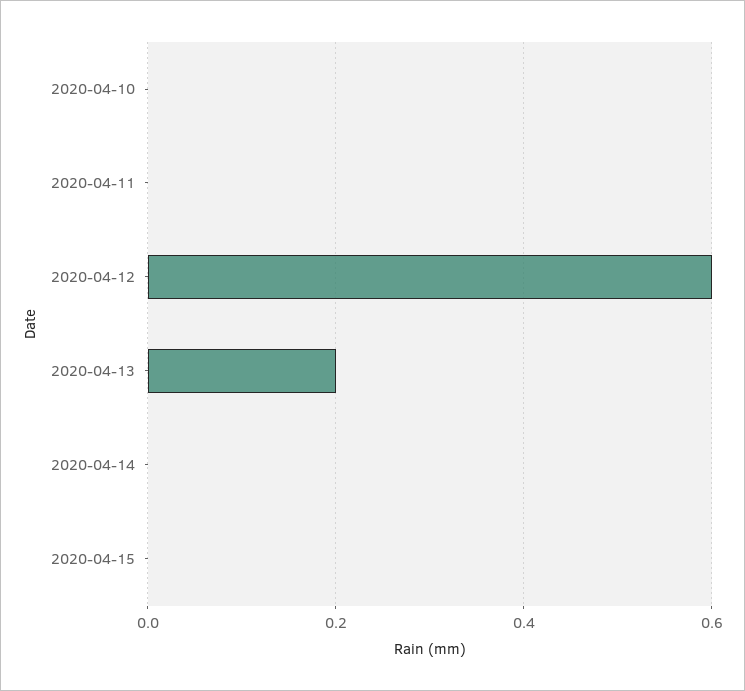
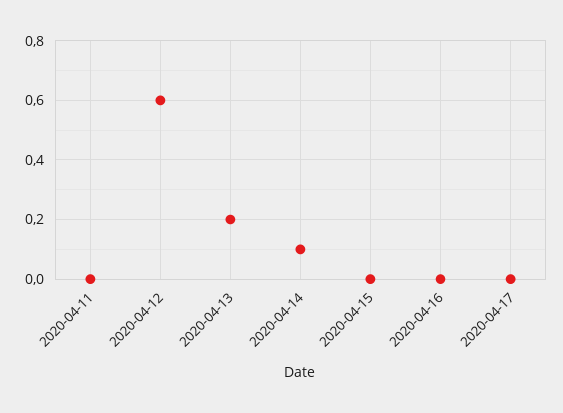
2020-04-10: 0 -> none
2020-04-14: 0 -> 0.1
2020-04-16: none -> 0
2020-04-17: none -> 0

